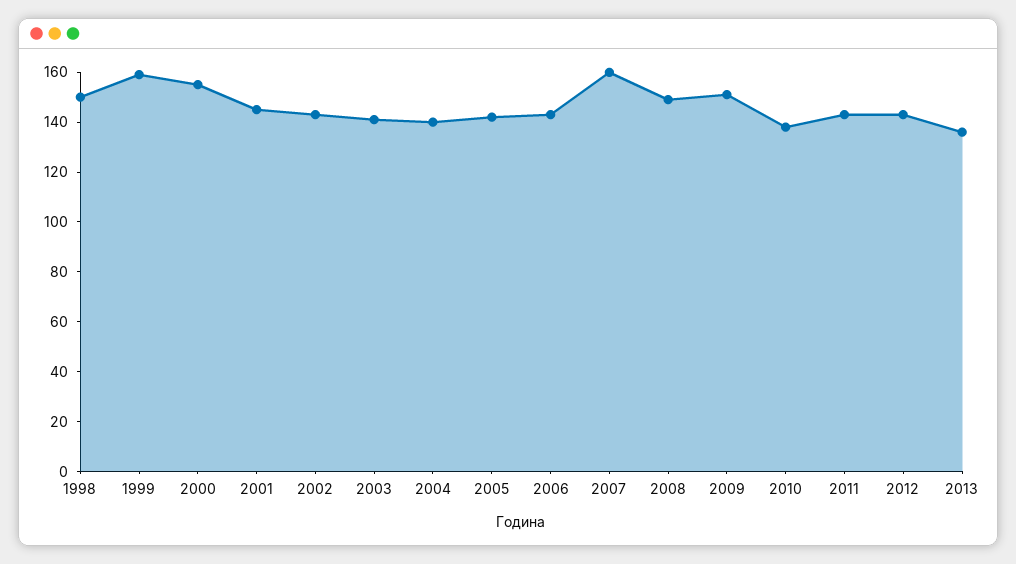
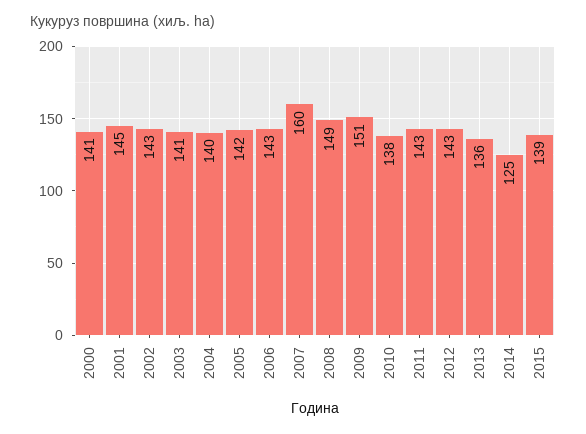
1998: 150 -> none
1999: 160 -> none
2000: 155 -> 141
2014: none -> 125
2015: none -> 139

